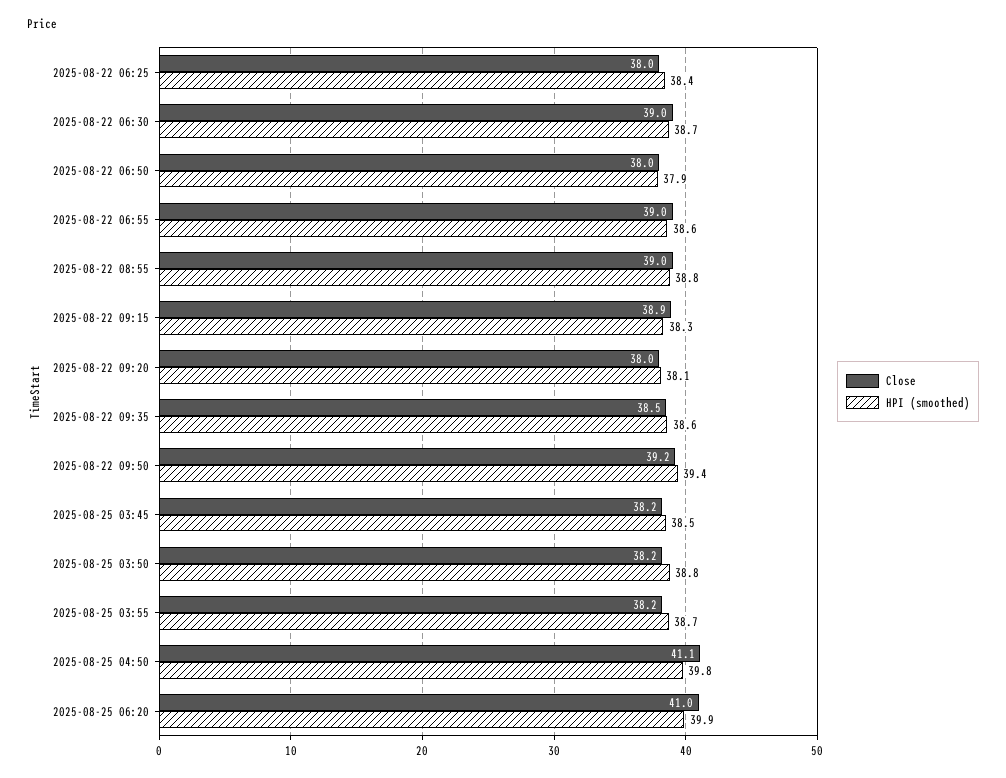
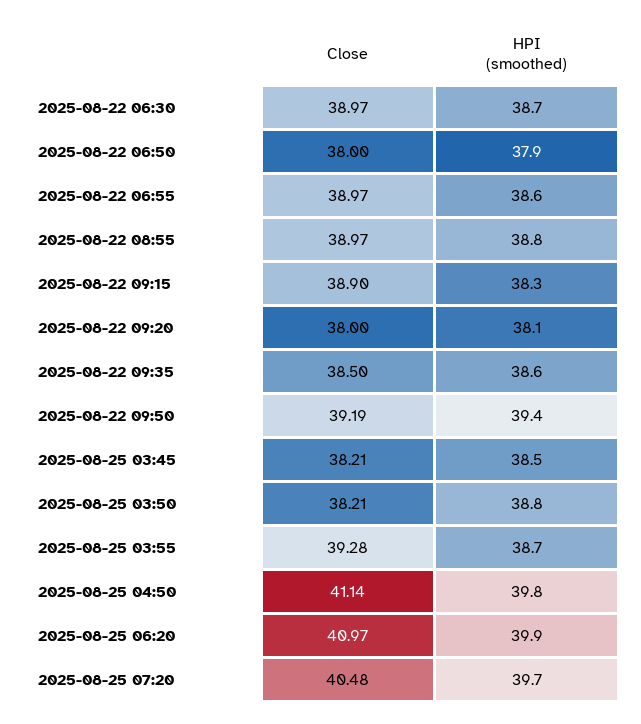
Close, 2025-08-22 06:25: 38 -> none
HPI (smoothed), 2025-08-22 06:25: 38.4 -> none
Close, 2025-08-25 03:55: 38.2 -> 39.28
Close, 2025-08-25 07:20: none -> 40.48
HPI (smoothed), 2025-08-25 07:20: none -> 39.7

